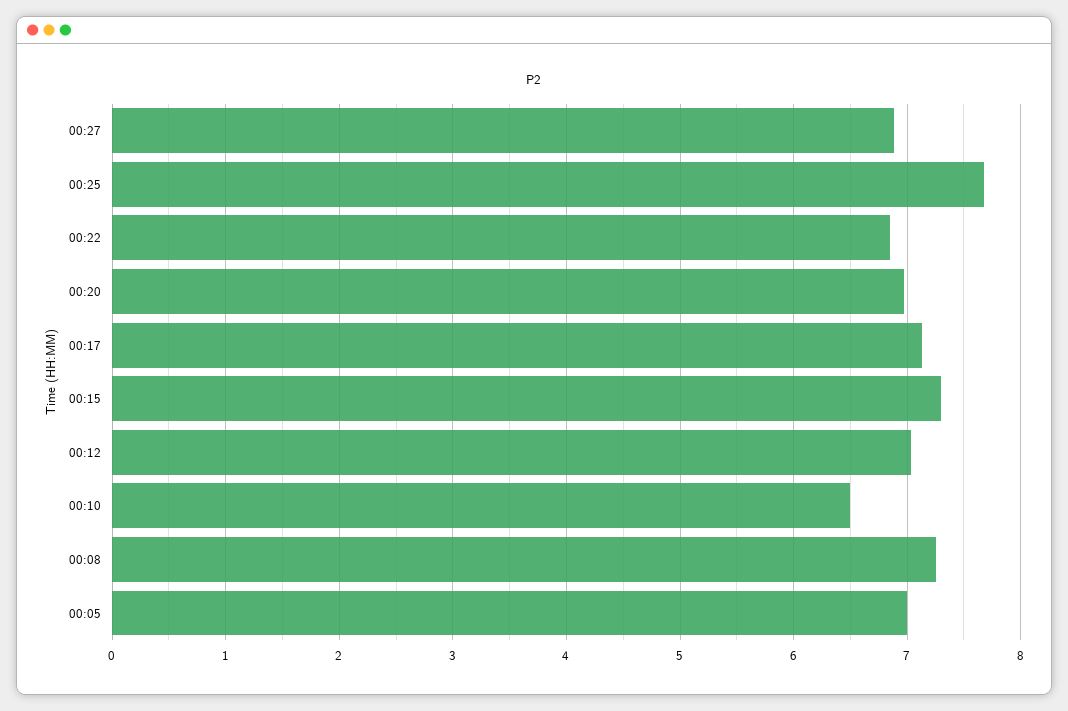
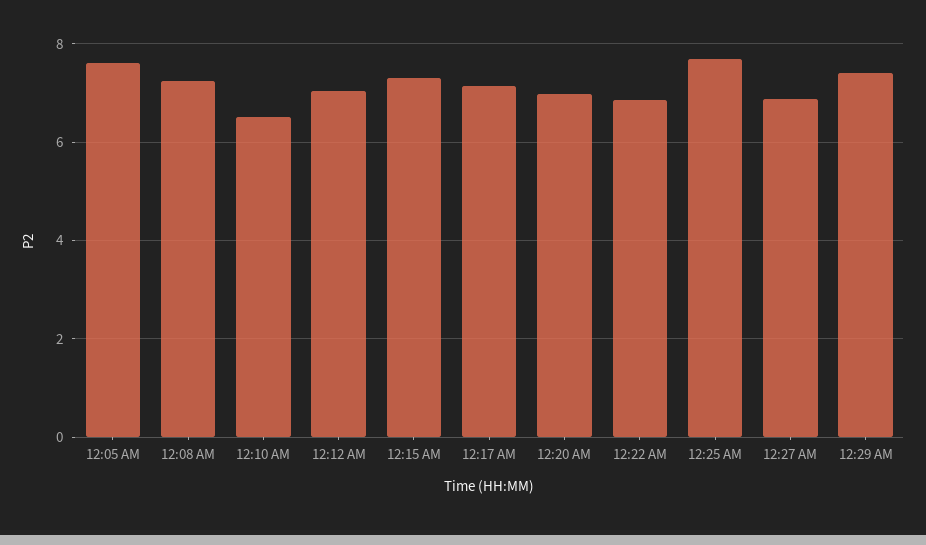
00:05: 7 -> 7.6
12:29 AM: none -> 7.4

